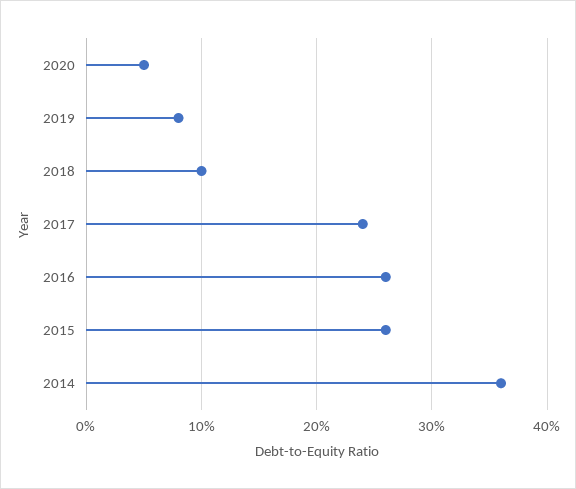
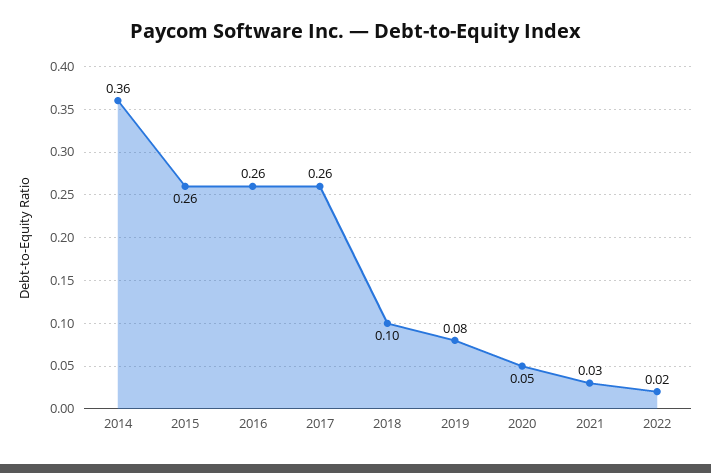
2017: 0.24 -> 0.26
2021: none -> 0.03
2022: none -> 0.02

